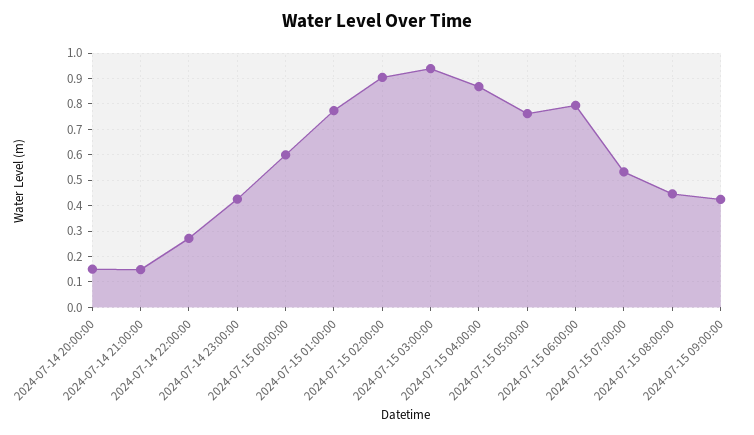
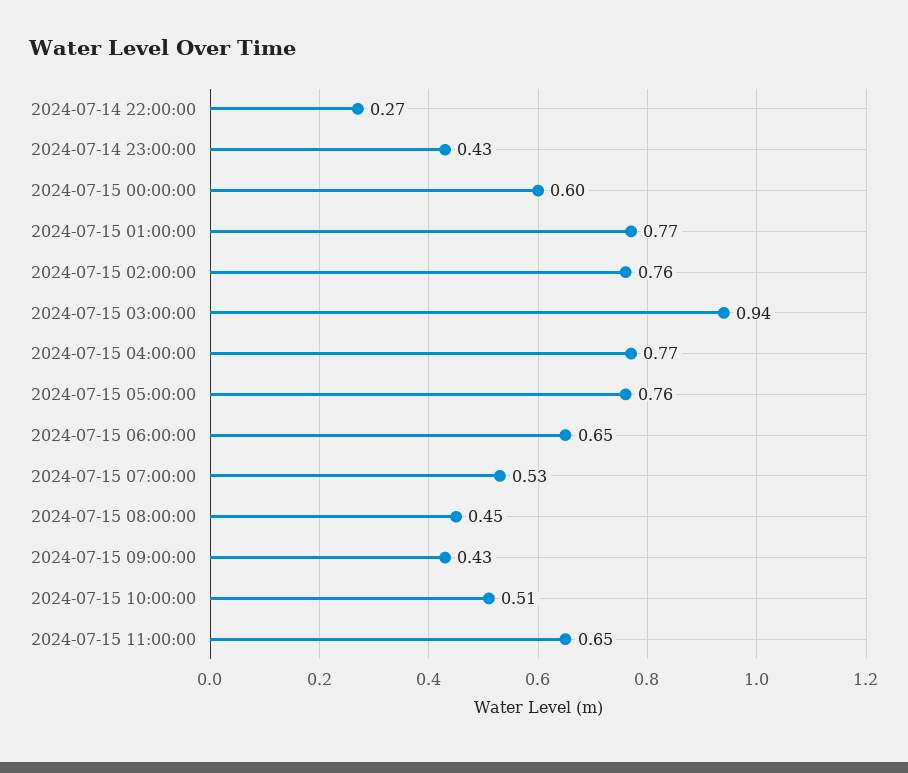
2024-07-14 20:00:00: 0.15 -> none
2024-07-14 21:00:00: 0.15 -> none
2024-07-15 02:00:00: 0.9 -> 0.76
2024-07-15 04:00:00: 0.875 -> 0.77
2024-07-15 06:00:00: 0.8 -> 0.65
2024-07-15 10:00:00: none -> 0.51
2024-07-15 11:00:00: none -> 0.65

